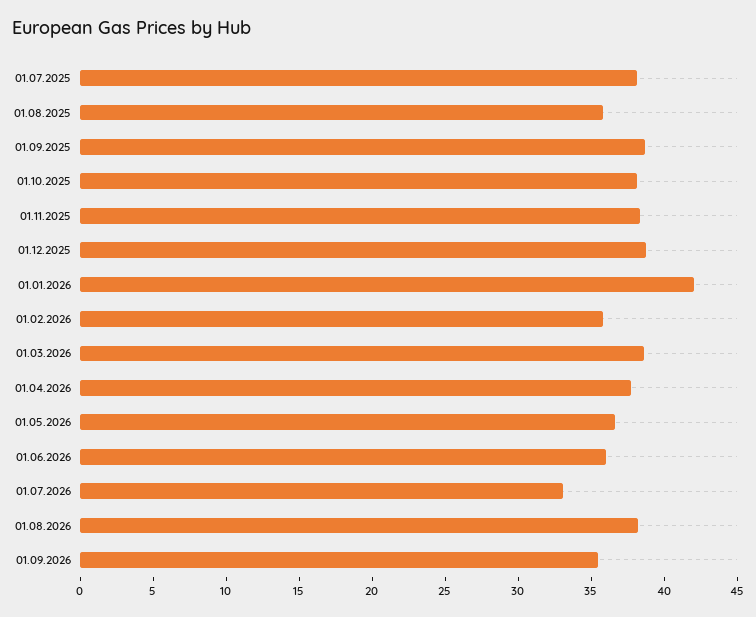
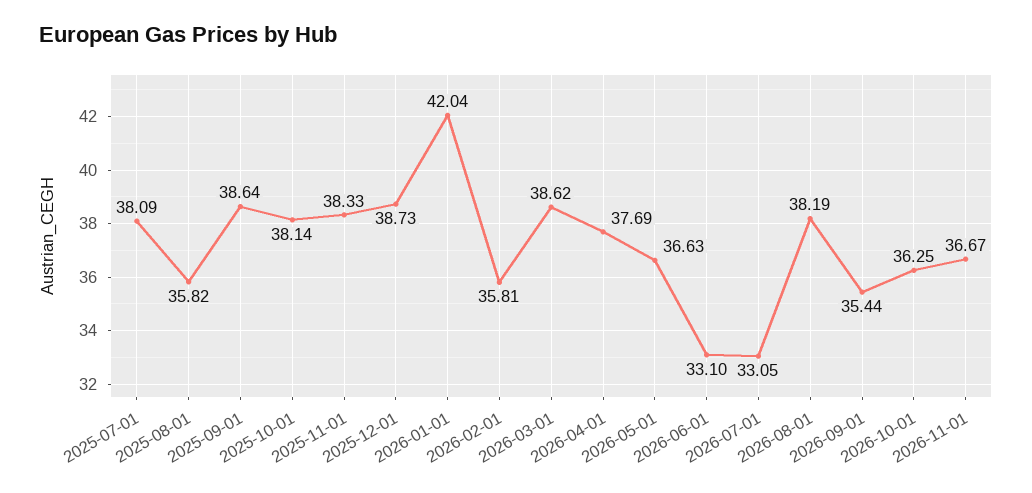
01.06.2026: 36 -> 33.1
2026-10-01: none -> 36.25
2026-11-01: none -> 36.67

